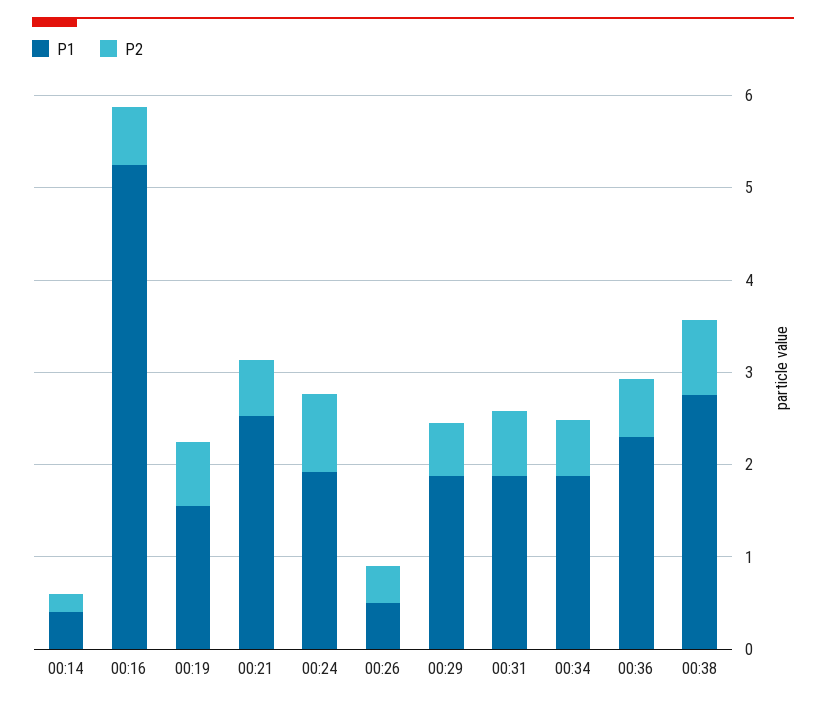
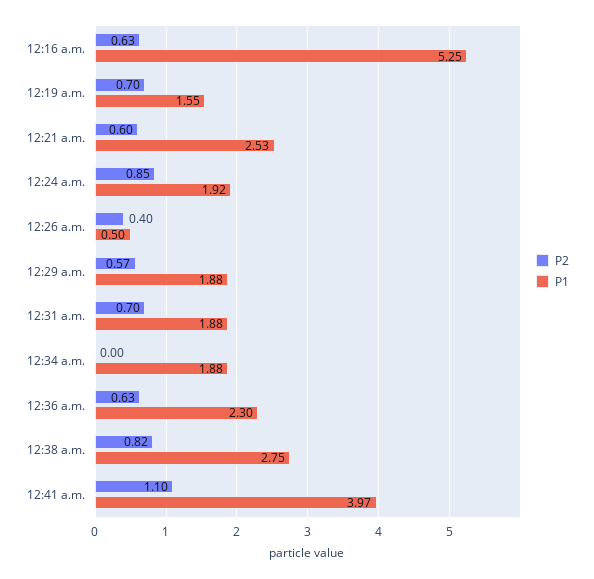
P1, 00:14: 0.4 -> none
P2, 00:14: 0.2 -> none
P2, 00:34: 0.6 -> 0
P2, 12:41 a.m.: none -> 1.1
P1, 12:41 a.m.: none -> 3.97

